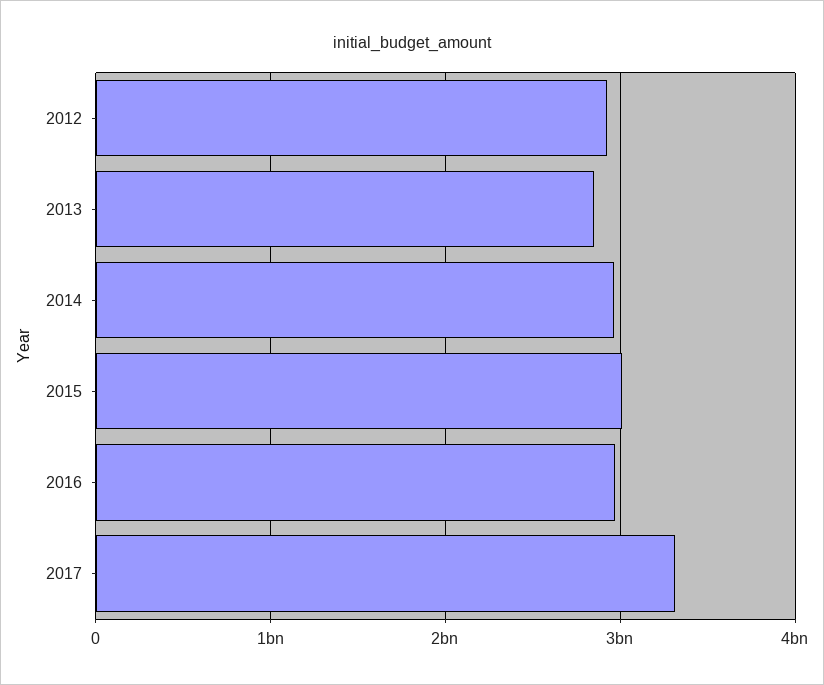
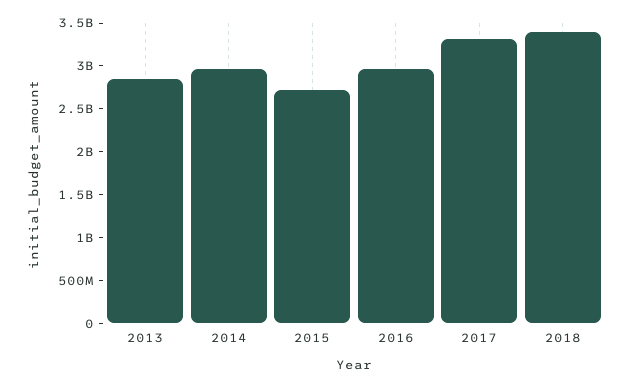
2012: 2900000000 -> none
2015: 3000000000 -> 2700000000
2018: none -> 3400000000

